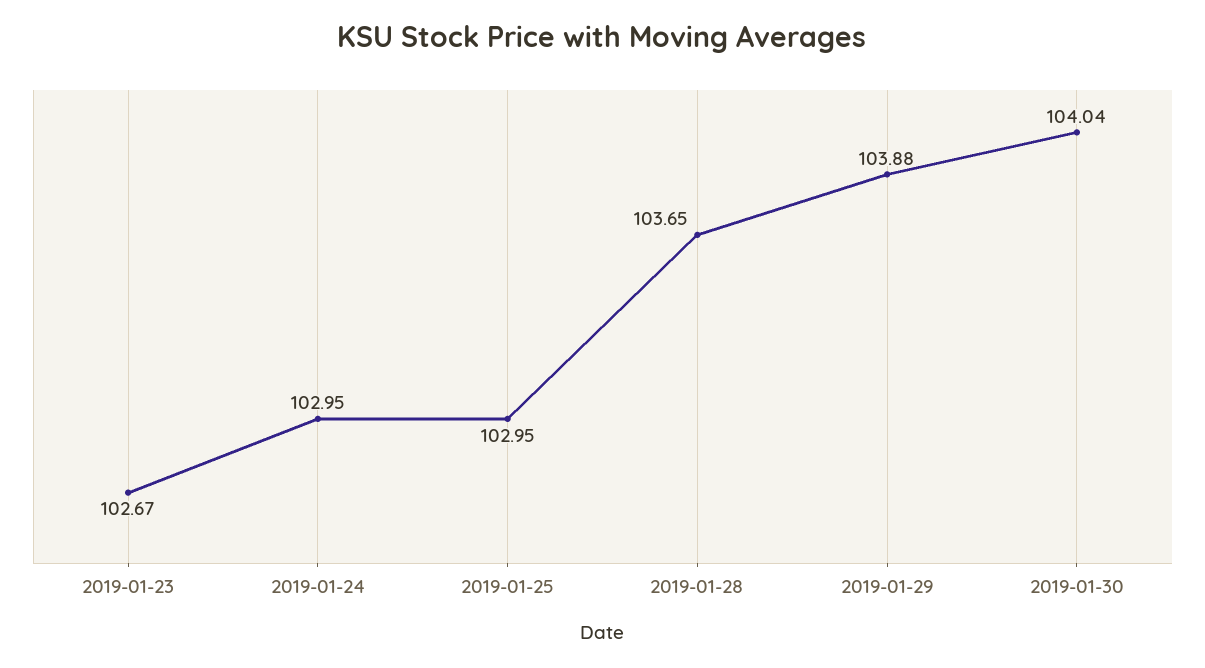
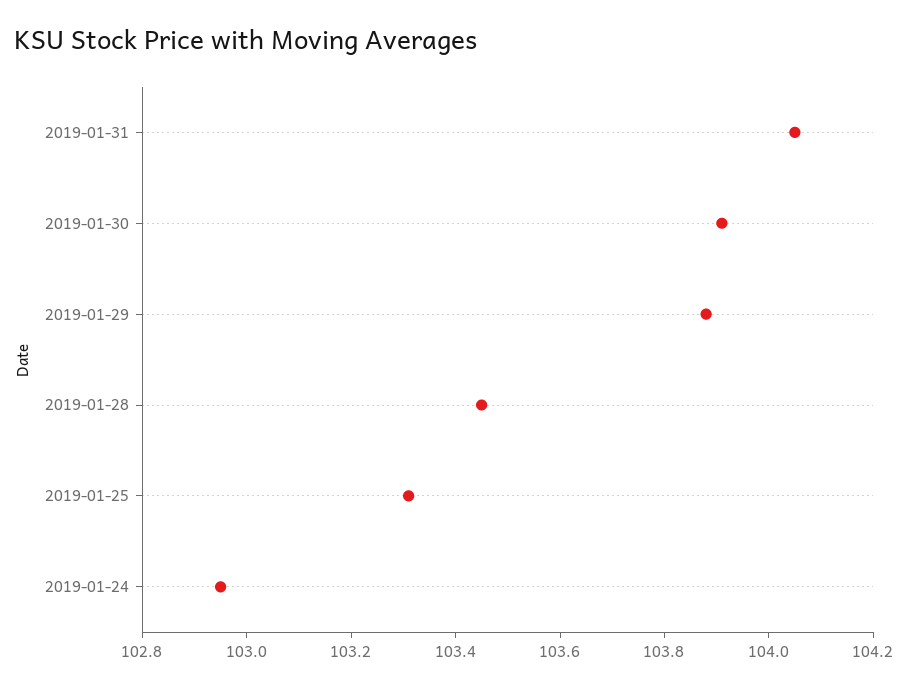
2019-01-23: 102.67 -> none
2019-01-25: 102.95 -> 103.3
2019-01-28: 103.65 -> 103.45
2019-01-30: 104.04 -> 103.9
2019-01-31: none -> 104.05

